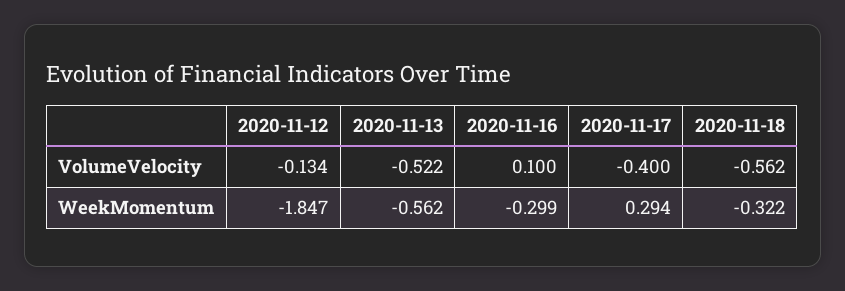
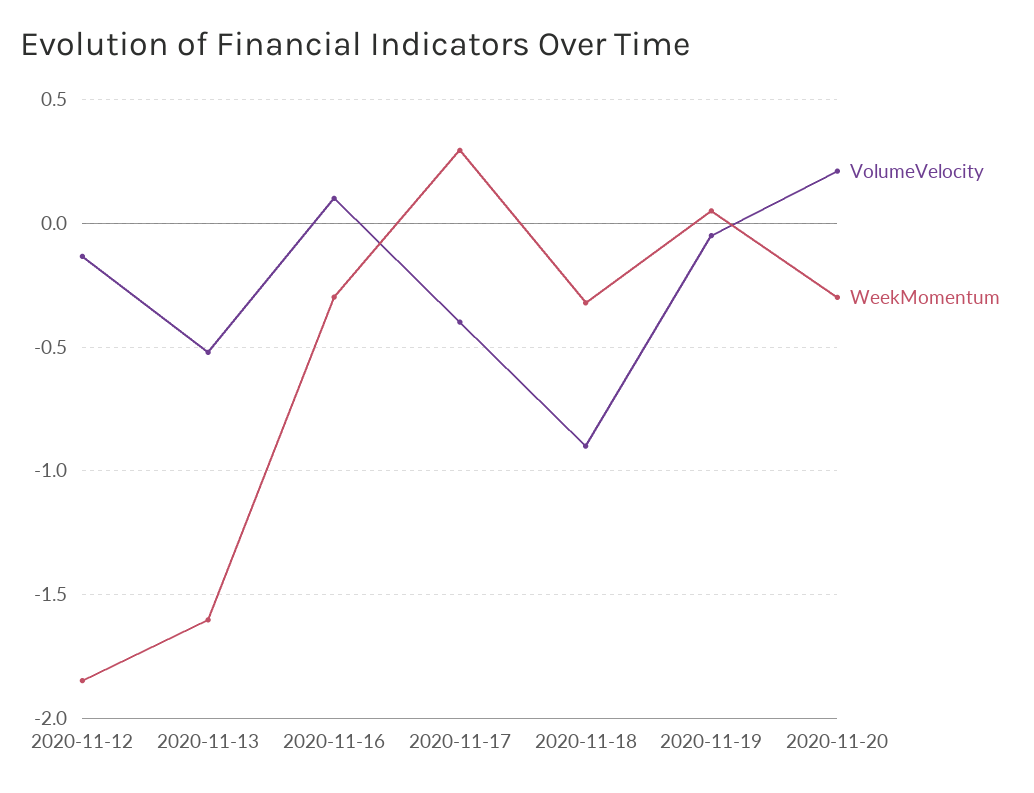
VolumeVelocity, 2020-11-18: -0.562 -> -0.9
WeekMomentum, 2020-11-13: -0.562 -> -1.6
VolumeVelocity, 2020-11-19: none -> -0.05
WeekMomentum, 2020-11-19: none -> 0.05
VolumeVelocity, 2020-11-20: none -> 0.2
WeekMomentum, 2020-11-20: none -> -0.3

